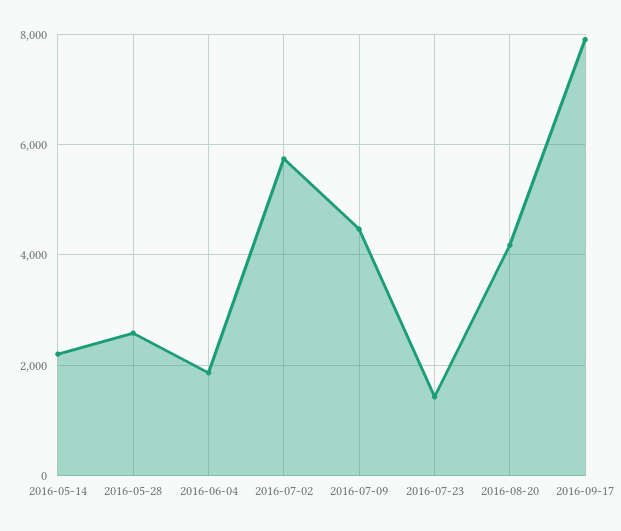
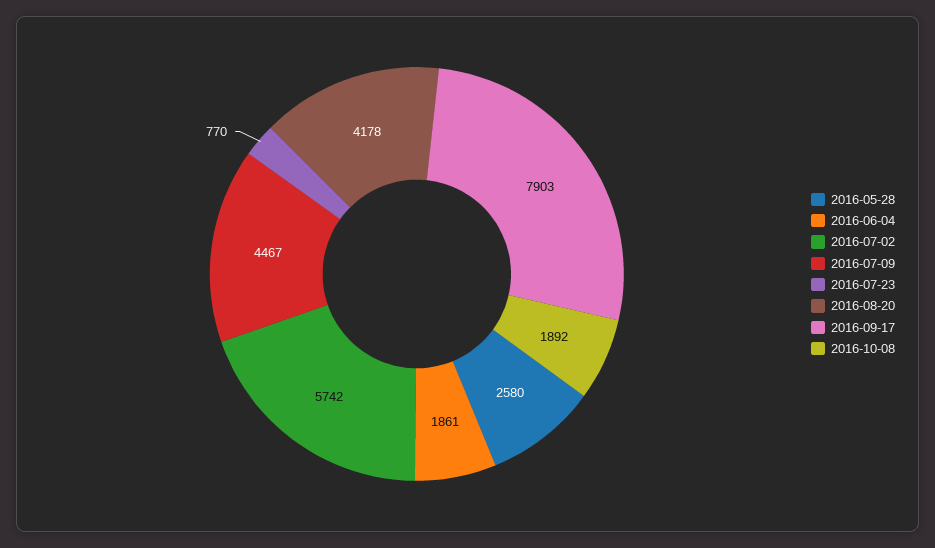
2016-05-14: 2200 -> none
2016-07-23: 1400 -> 770
2016-10-08: none -> 1892

